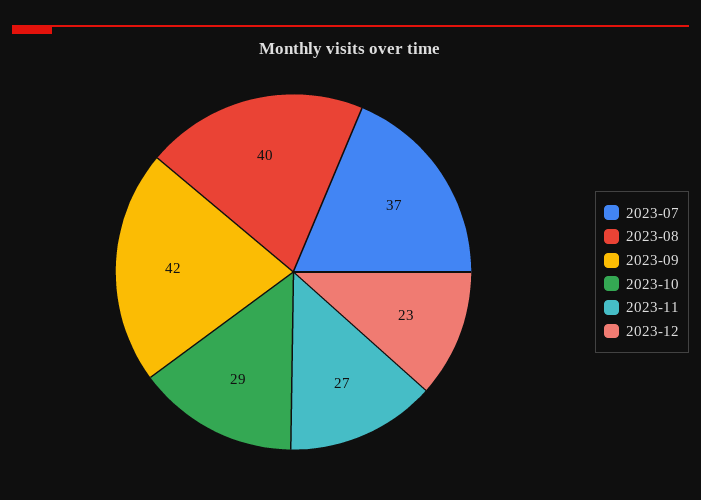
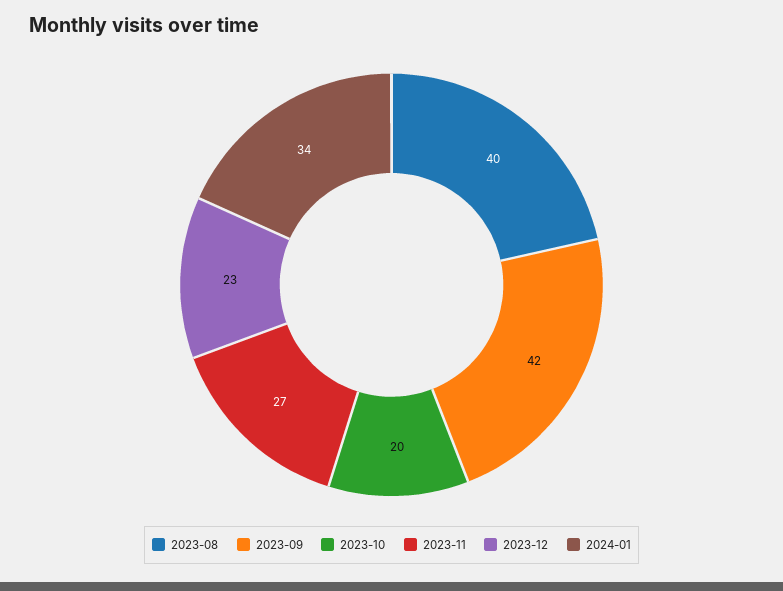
2023-07: 37 -> none
2023-10: 29 -> 20
2024-01: none -> 34

